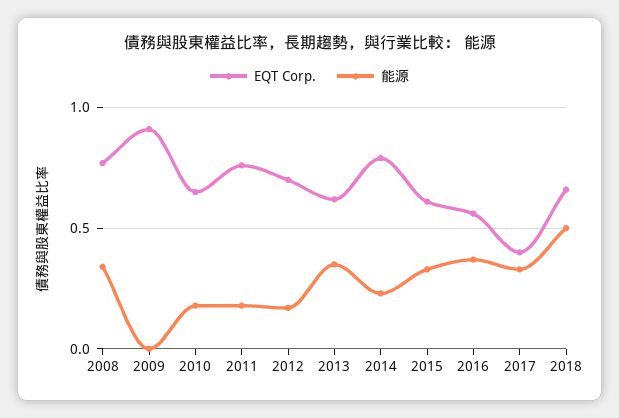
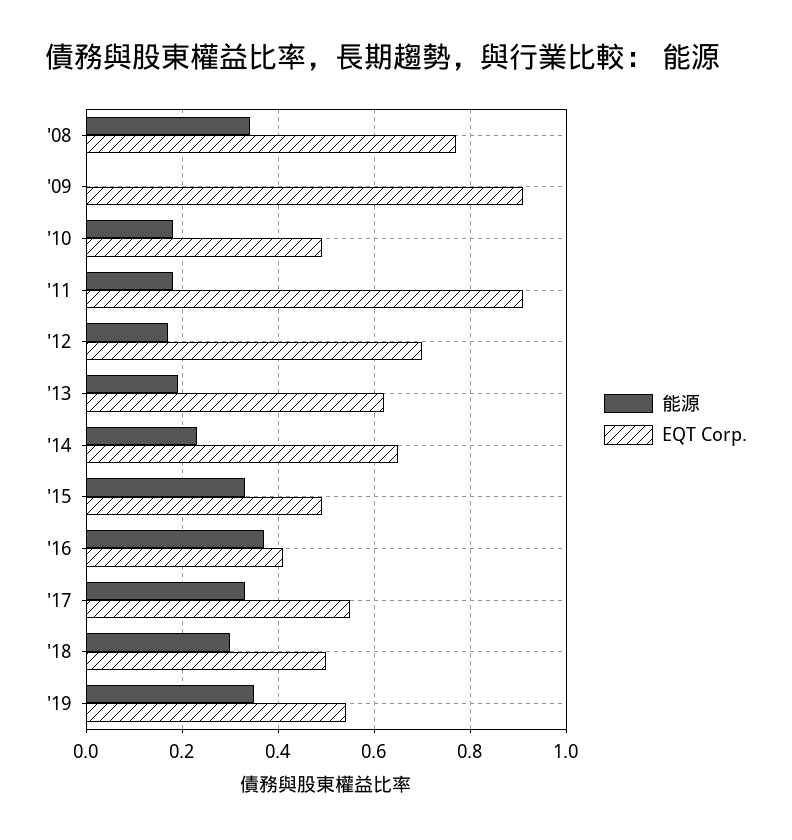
EQT Corp., 2010: 0.65 -> 0.5
EQT Corp., 2011: 0.75 -> 0.9
能源, 2013: 0.35 -> 0.2
EQT Corp., 2014: 0.8 -> 0.65
EQT Corp., 2015: 0.6 -> 0.5
EQT Corp., 2016: 0.55 -> 0.4
EQT Corp., 2017: 0.4 -> 0.55
EQT Corp., 2018: 0.65 -> 0.5
能源, 2018: 0.5 -> 0.3
能源, '19: none -> 0.35
EQT Corp., '19: none -> 0.55

